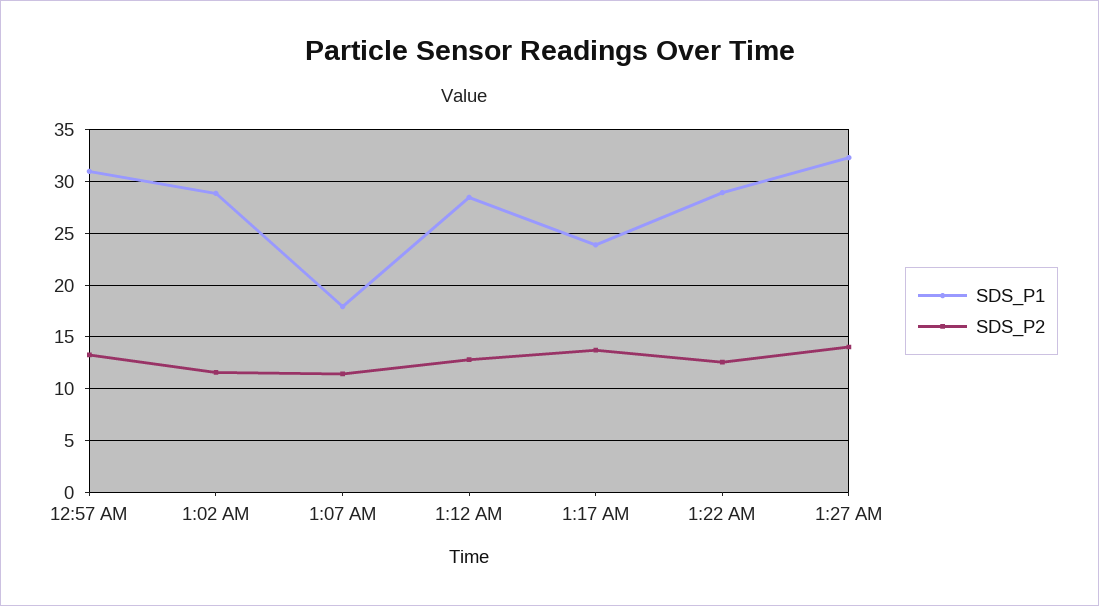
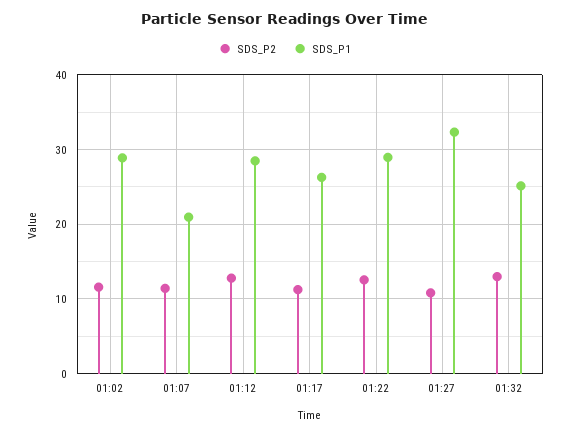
SDS_P1, 12:57 AM: 31 -> none
SDS_P2, 12:57 AM: 13 -> none
SDS_P1, 1:07 AM: 18 -> 21
SDS_P1, 1:17 AM: 24 -> 26
SDS_P2, 1:17 AM: 14 -> 11
SDS_P2, 1:27 AM: 14 -> 11
SDS_P2, 01:32: none -> 13
SDS_P1, 01:32: none -> 25

